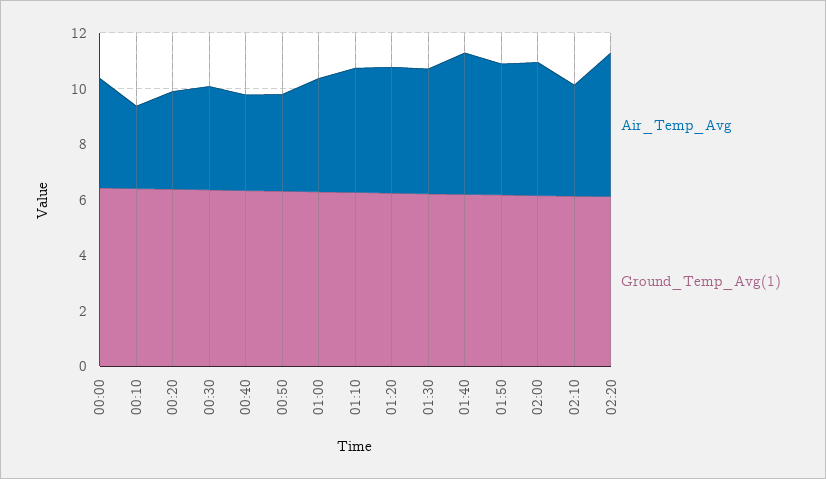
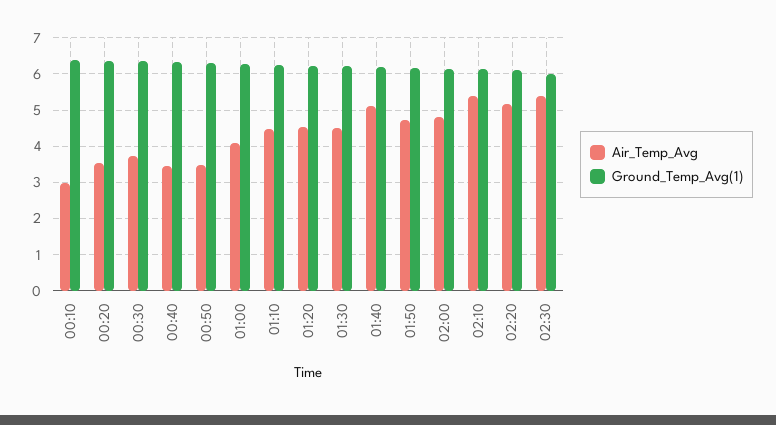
Air_Temp_Avg, 00:00: 4 -> none
Ground_Temp_Avg(1), 00:00: 6.5 -> none
Air_Temp_Avg, 02:10: 4 -> 5.4
Air_Temp_Avg, 02:30: none -> 5.4
Ground_Temp_Avg(1), 02:30: none -> 6

